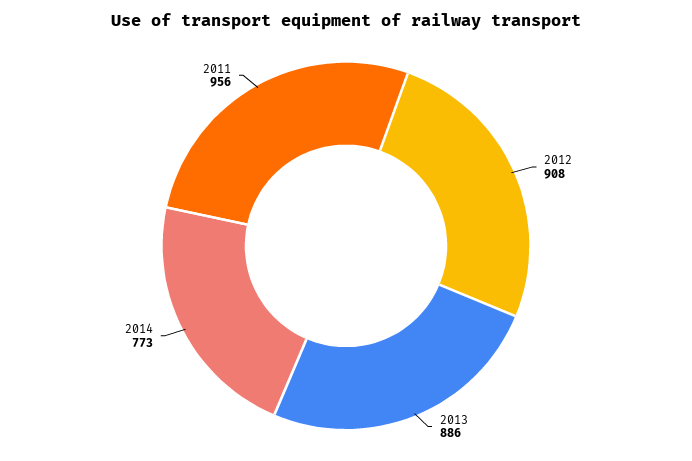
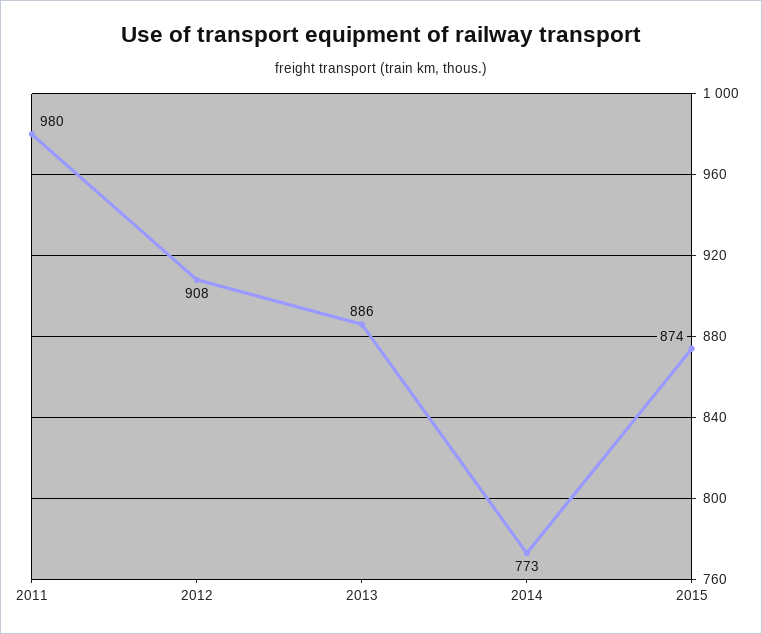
2011: 956 -> 980
2015: none -> 874

